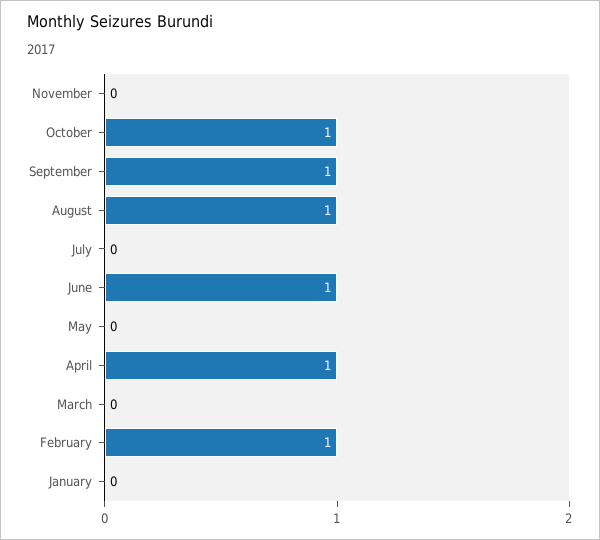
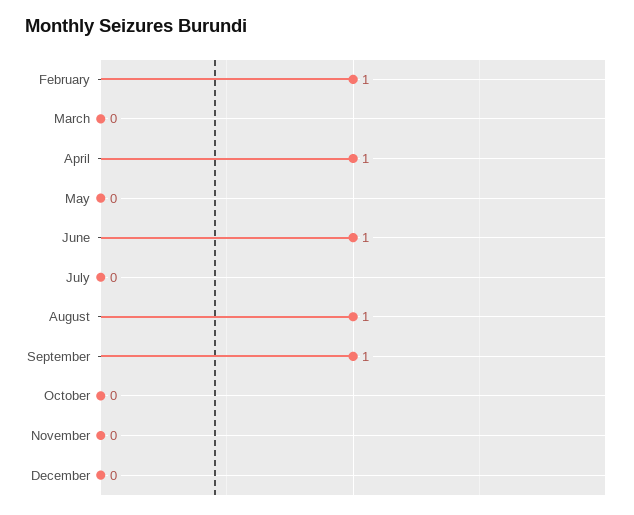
October: 1 -> 0
January: 0 -> none
December: none -> 0

